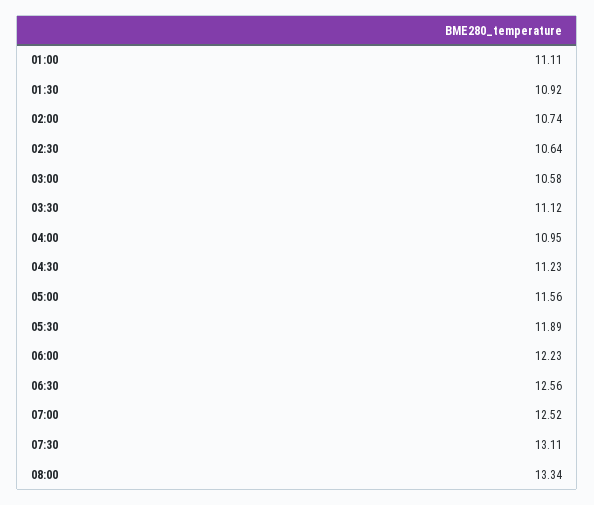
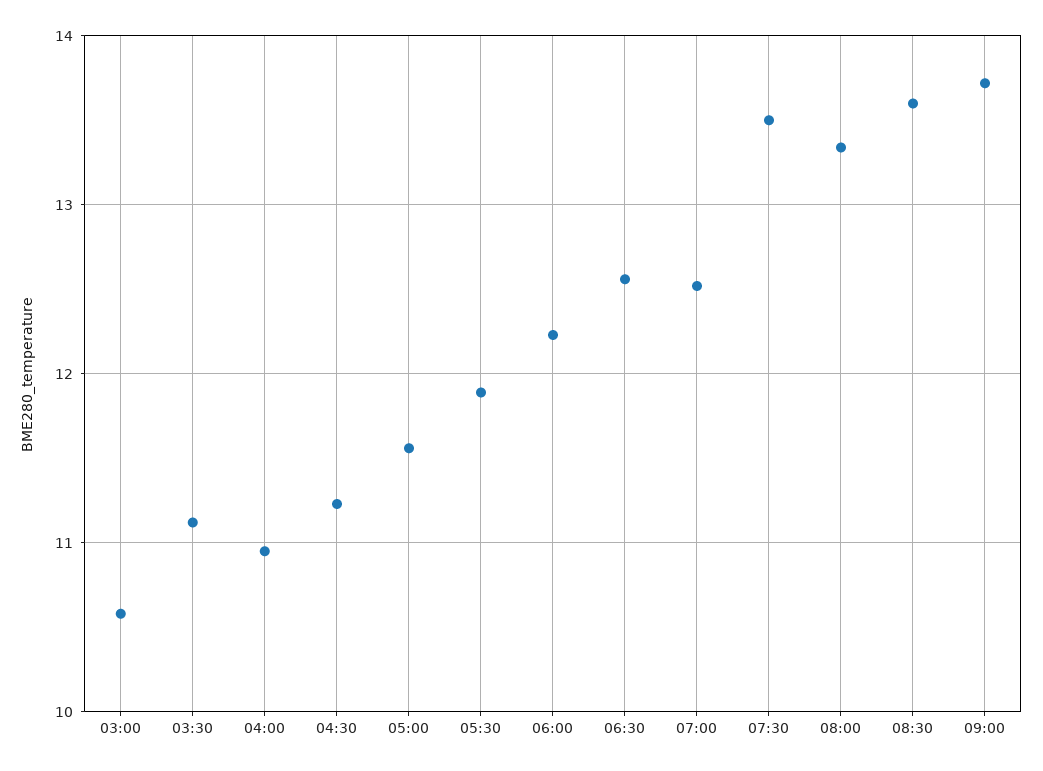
01:00: 11.11 -> none
01:30: 10.92 -> none
02:00: 10.74 -> none
02:30: 10.64 -> none
07:30: 13.11 -> 13.5
08:30: none -> 13.6
09:00: none -> 13.7

